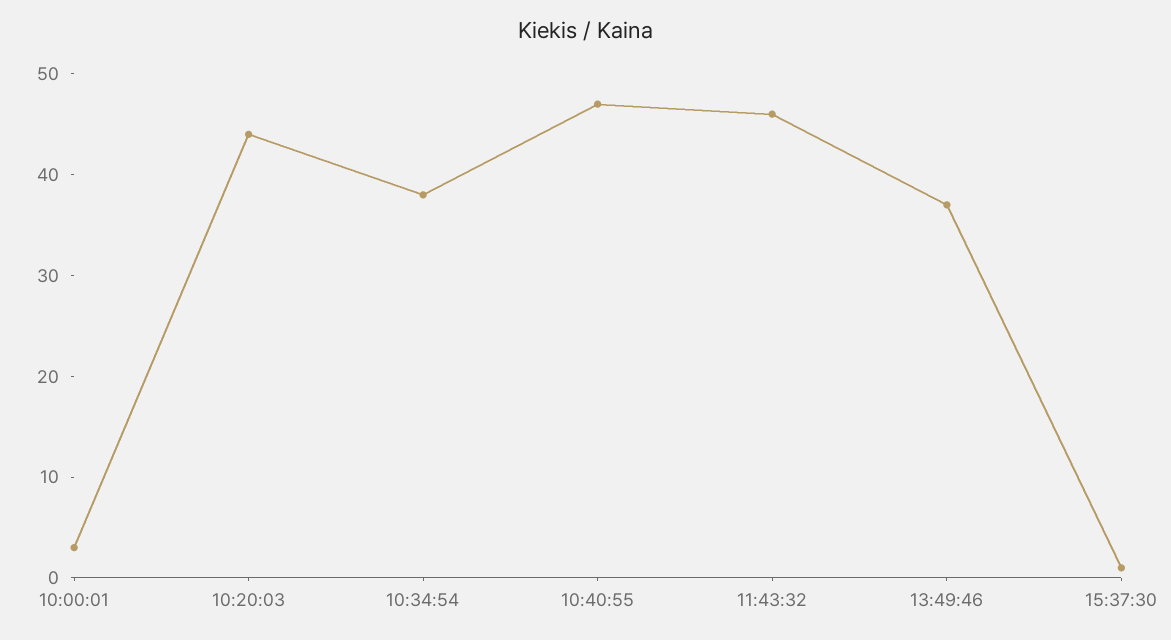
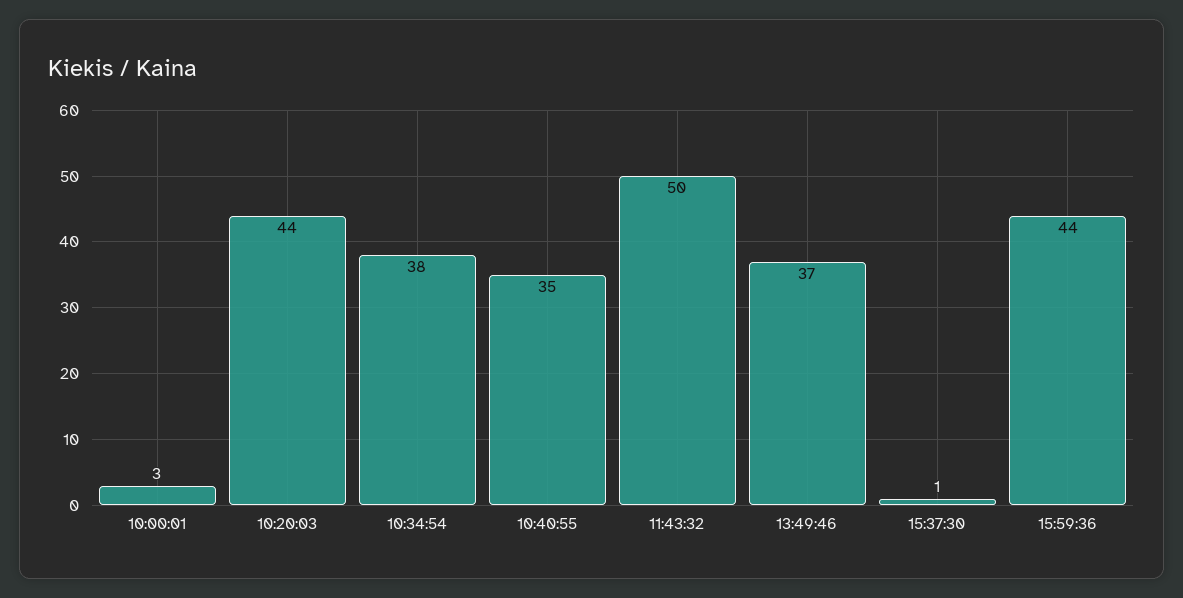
10:40:55: 47 -> 35
11:43:32: 46 -> 50
15:59:36: none -> 44

